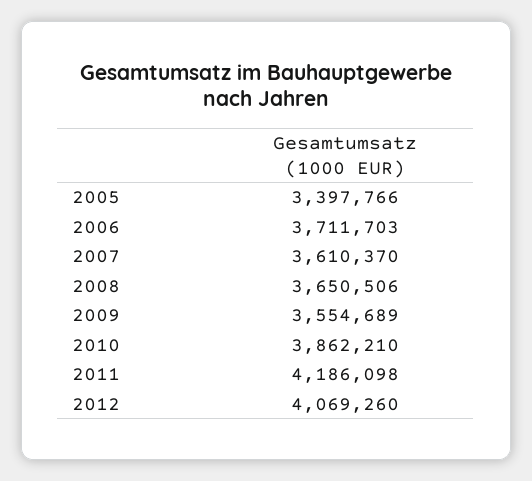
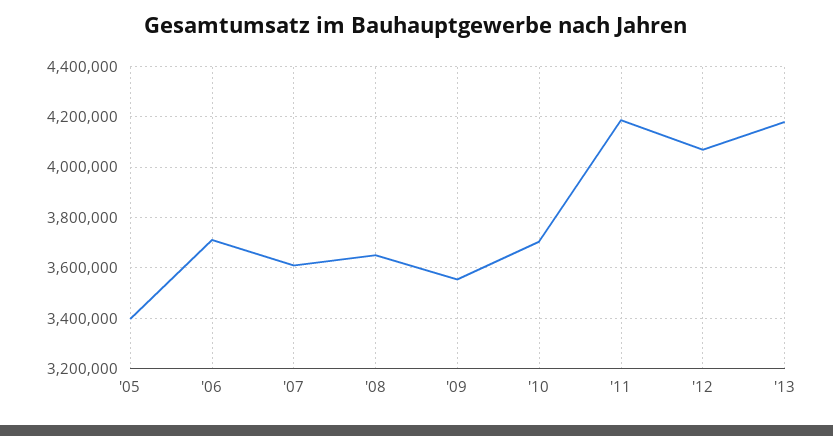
2010: 3862210 -> 3700000
'13: none -> 4175000

